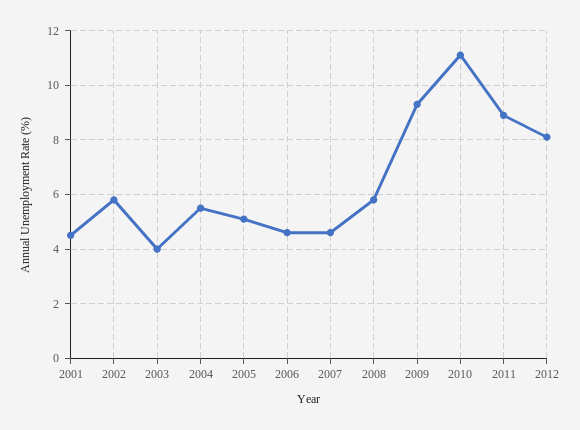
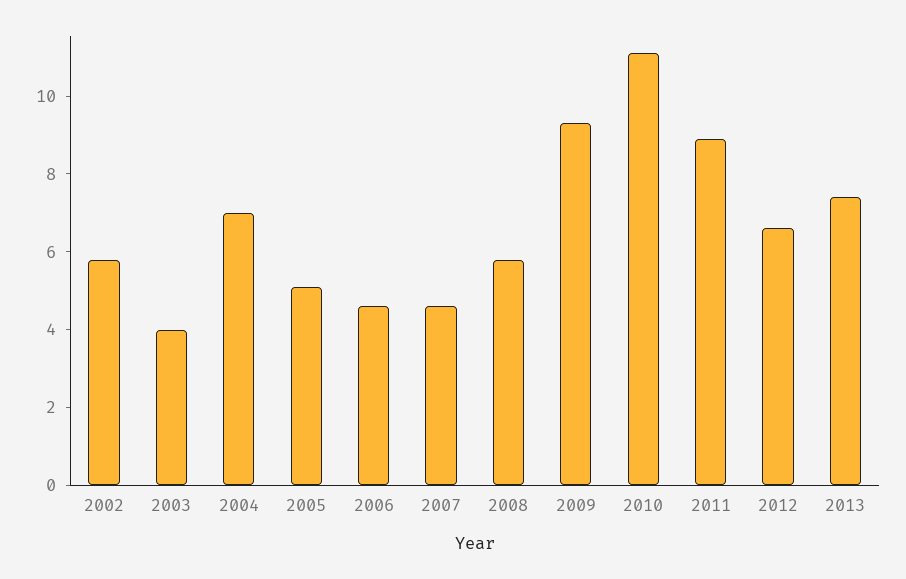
2001: 4.5 -> none
2004: 5.5 -> 7
2012: 8 -> 6.5
2013: none -> 7.5

